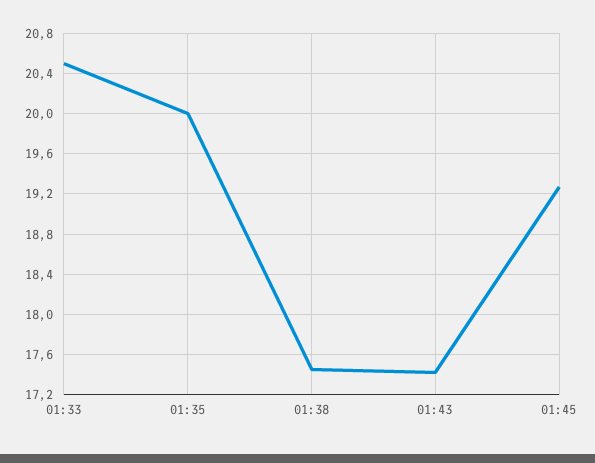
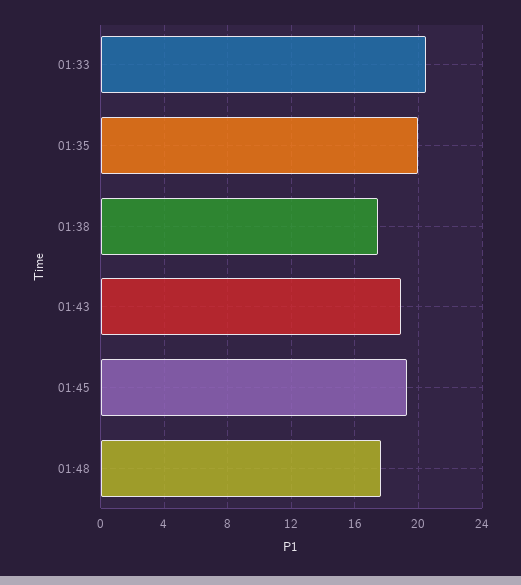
01:43: 17.4 -> 19
01:48: none -> 17.5

